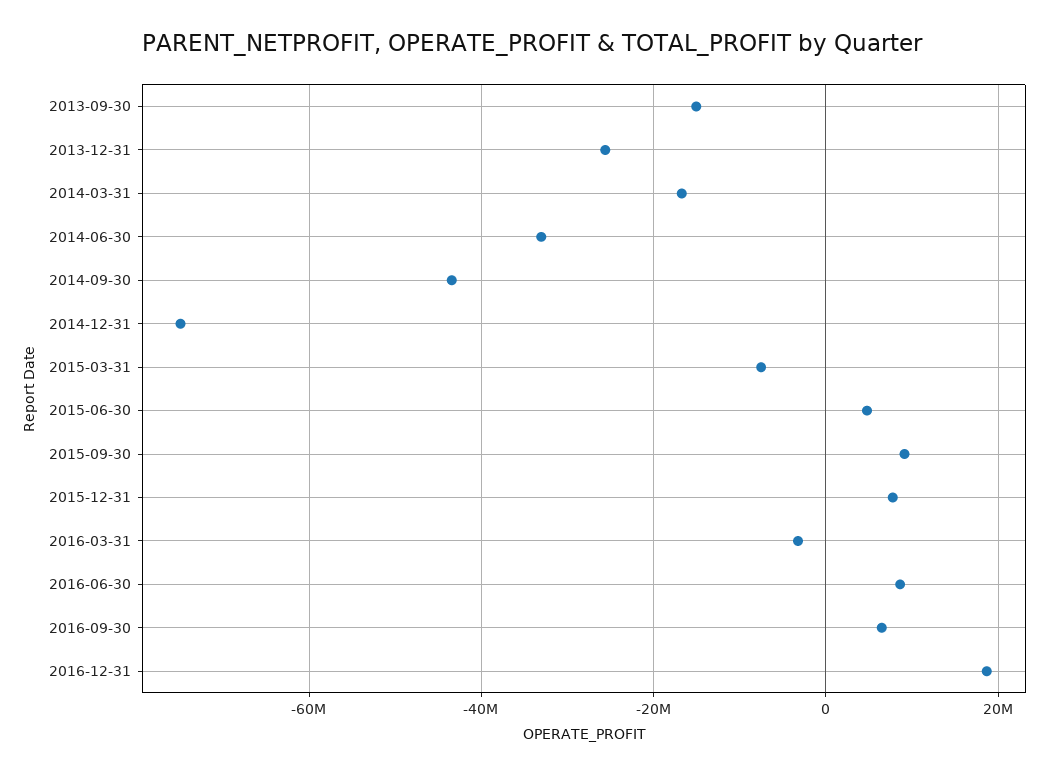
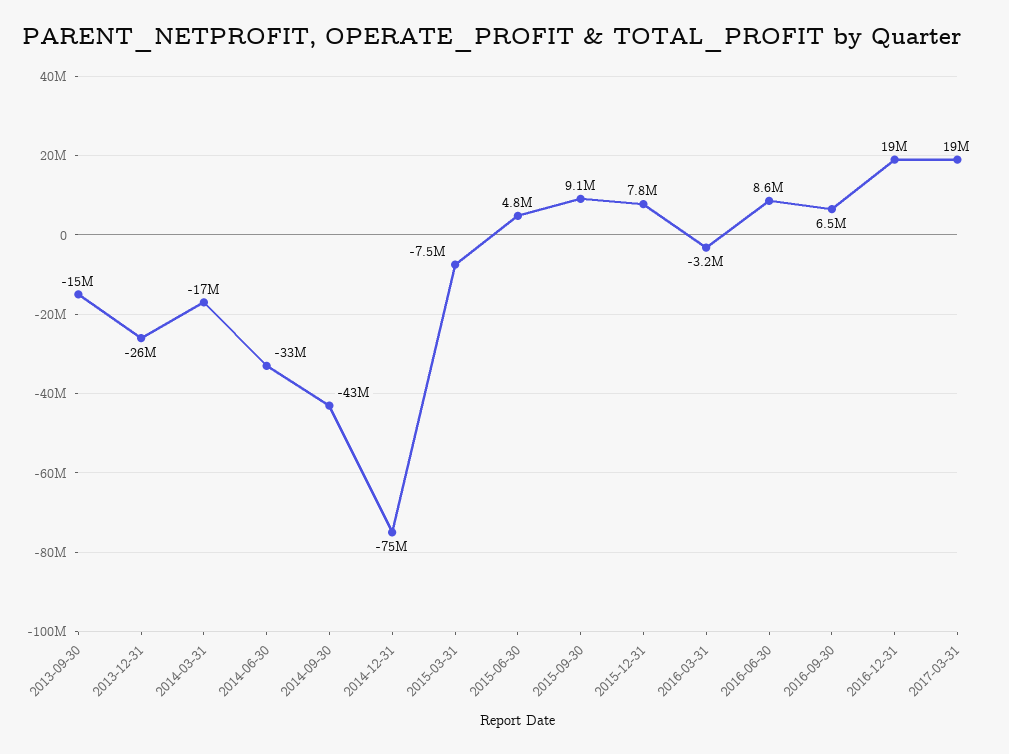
2017-03-31: none -> 19000000

